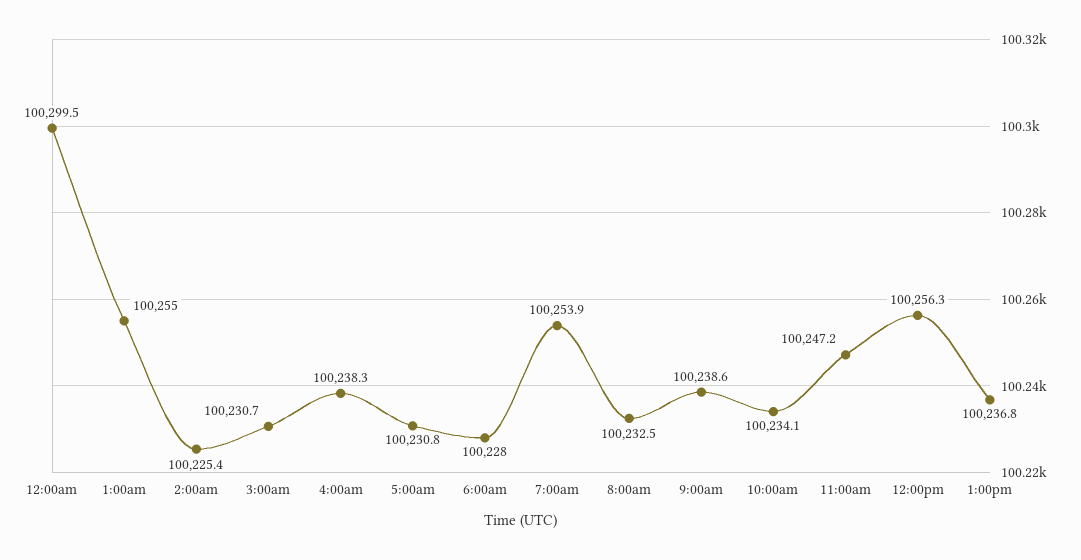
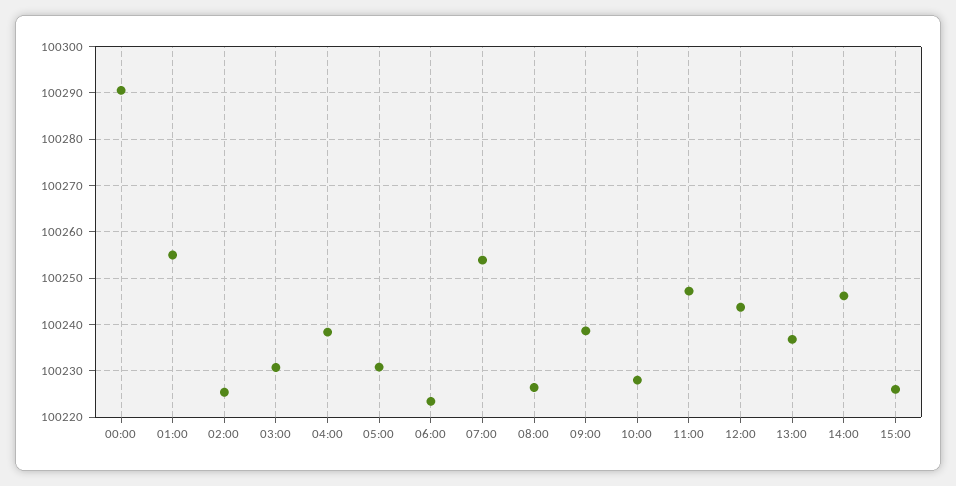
12:00am: 100299.5 -> 100290
6:00am: 100228 -> 100224
8:00am: 100232.5 -> 100226
10:00am: 100234.1 -> 100228
12:00pm: 100256.3 -> 100244
14:00: none -> 100246
15:00: none -> 100226

